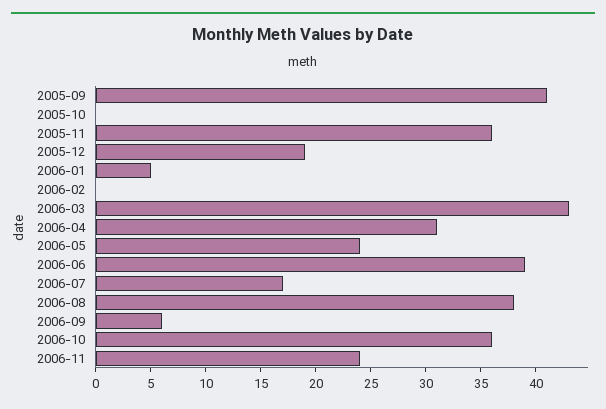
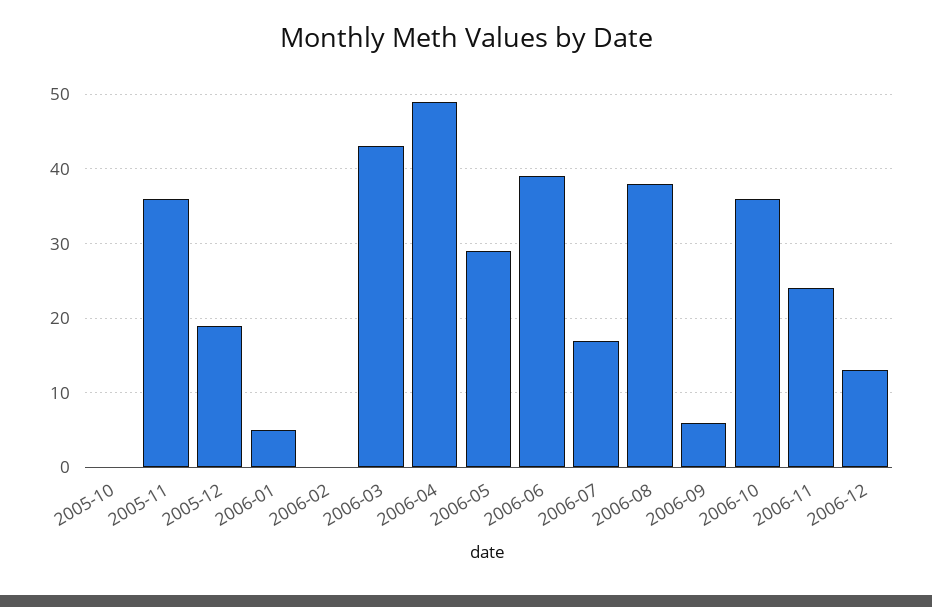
2005-09: 41 -> none
2006-04: 31 -> 49
2006-05: 24 -> 29
2006-12: none -> 13

